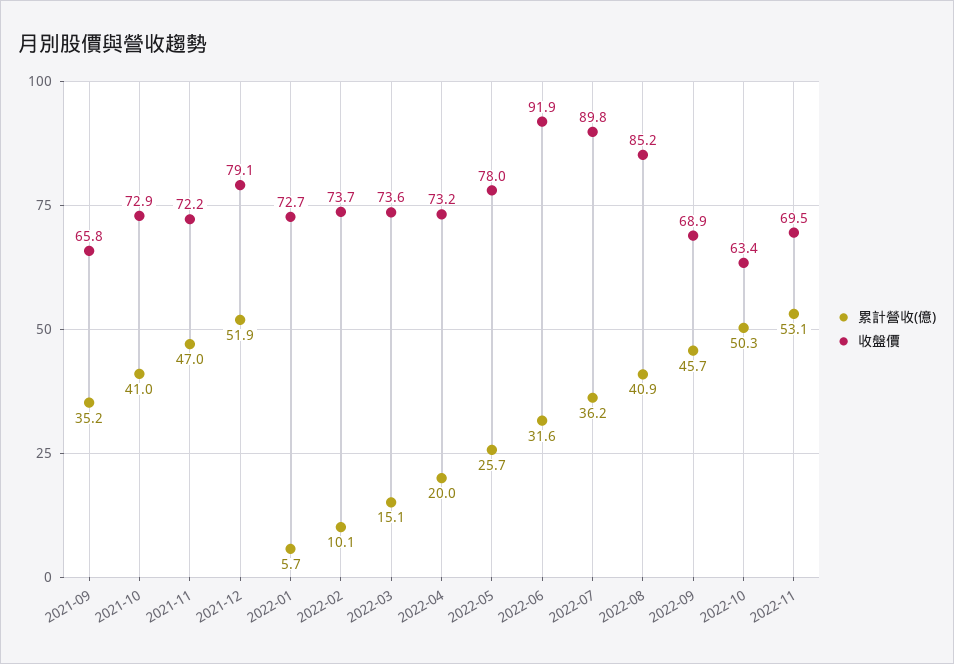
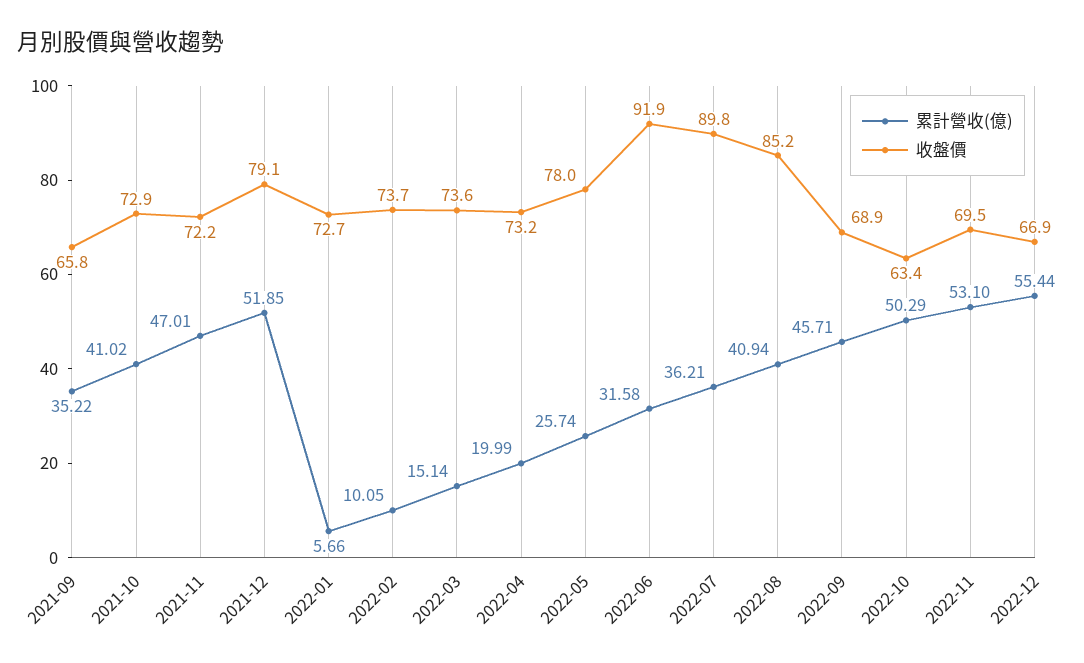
累計營收(億), 2022-12: none -> 55.44
收盤價, 2022-12: none -> 66.9

